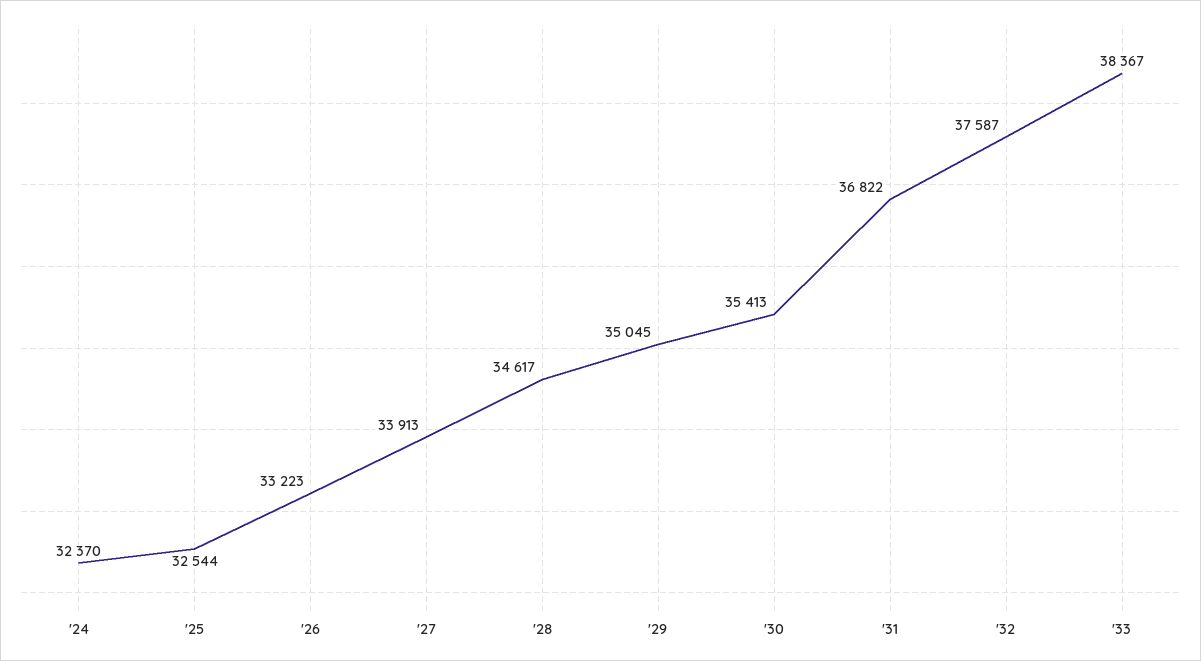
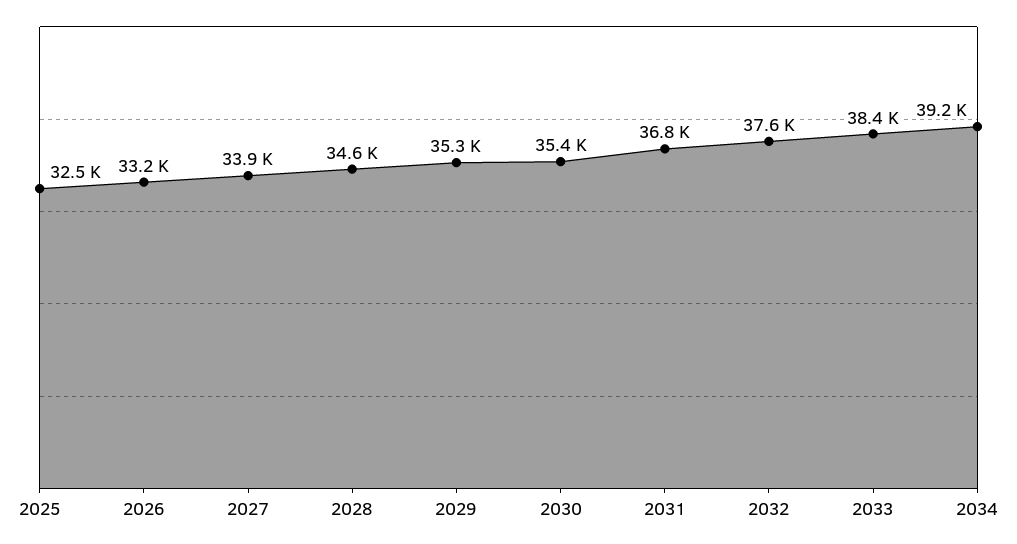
'24: 32370 -> none
'29: 35045 -> 35300
2034: none -> 39200

